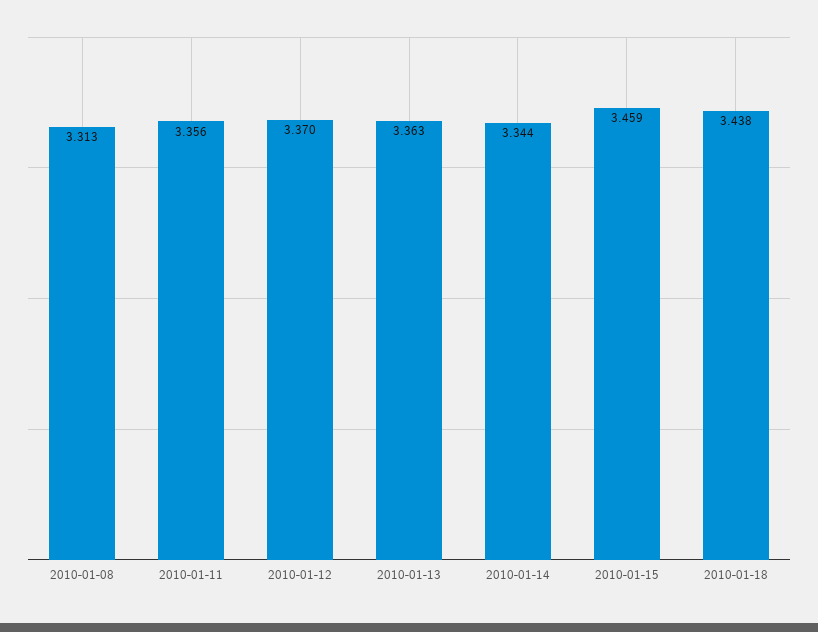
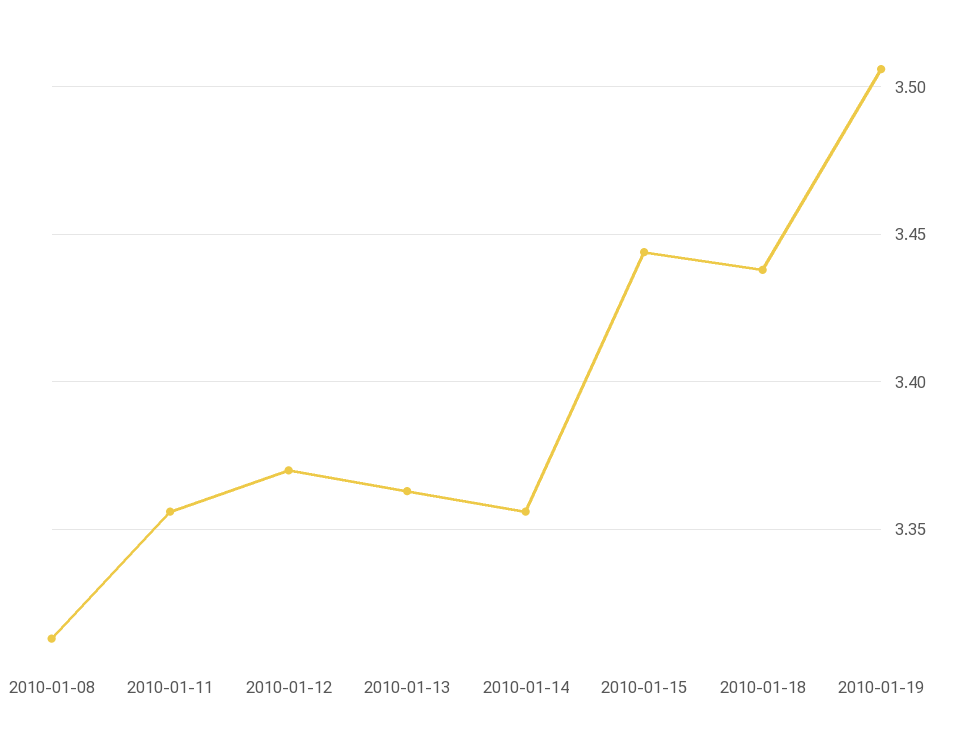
2010-01-14: 3.344 -> 3.355
2010-01-15: 3.459 -> 3.445
2010-01-19: none -> 3.505

